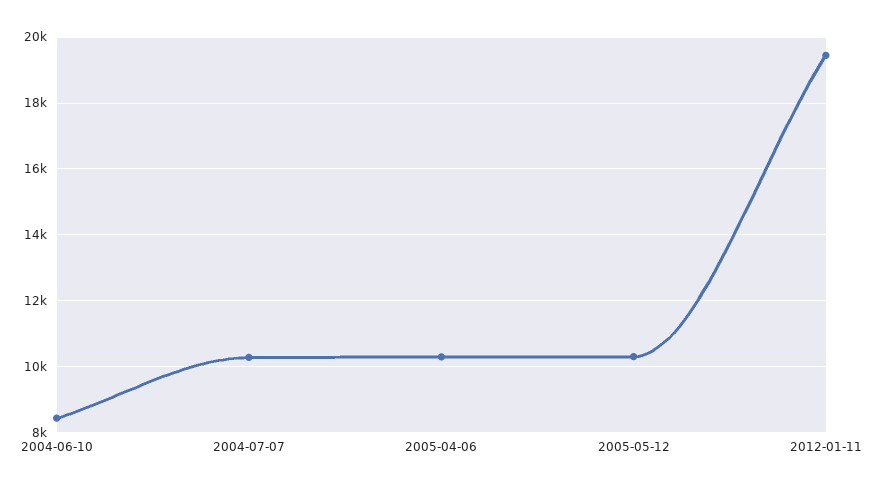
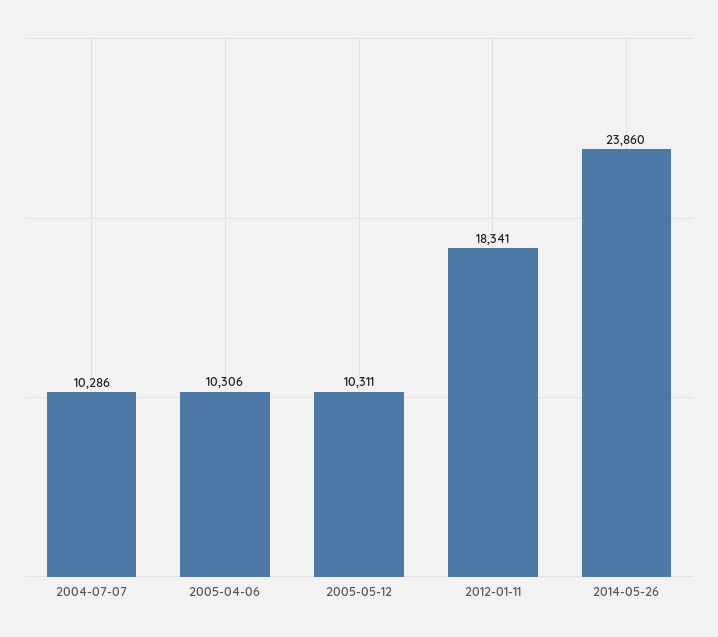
2004-06-10: 8400 -> none
2012-01-11: 19400 -> 18341
2014-05-26: none -> 23860

